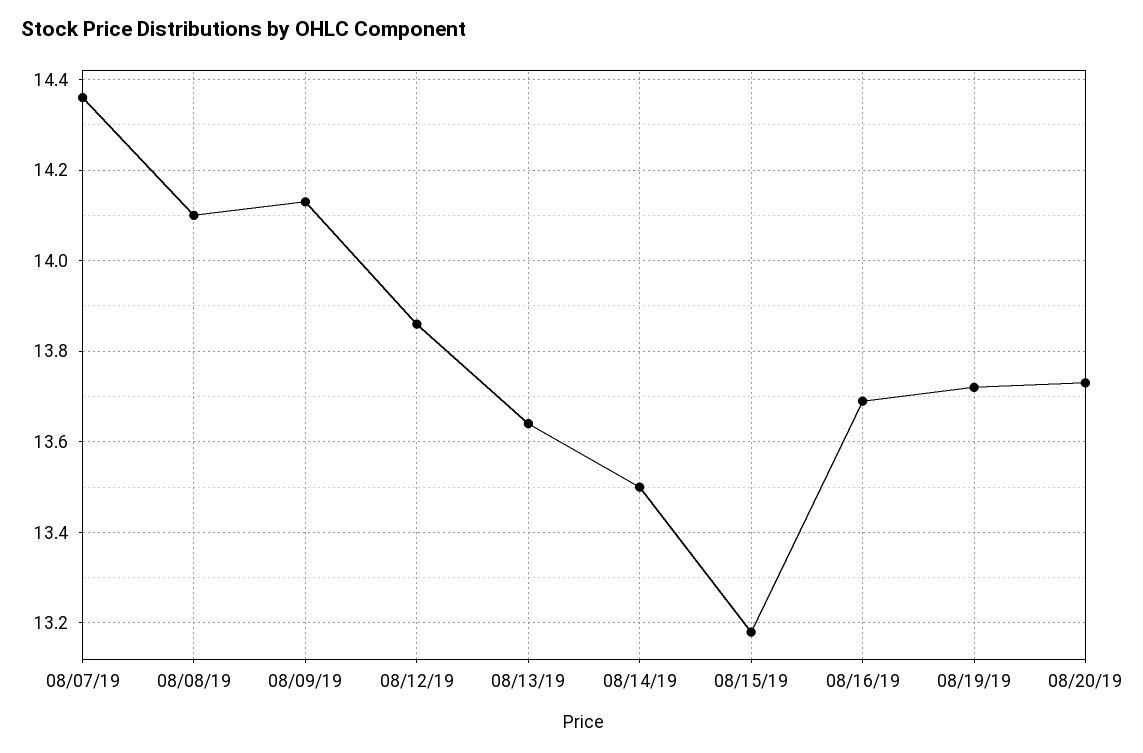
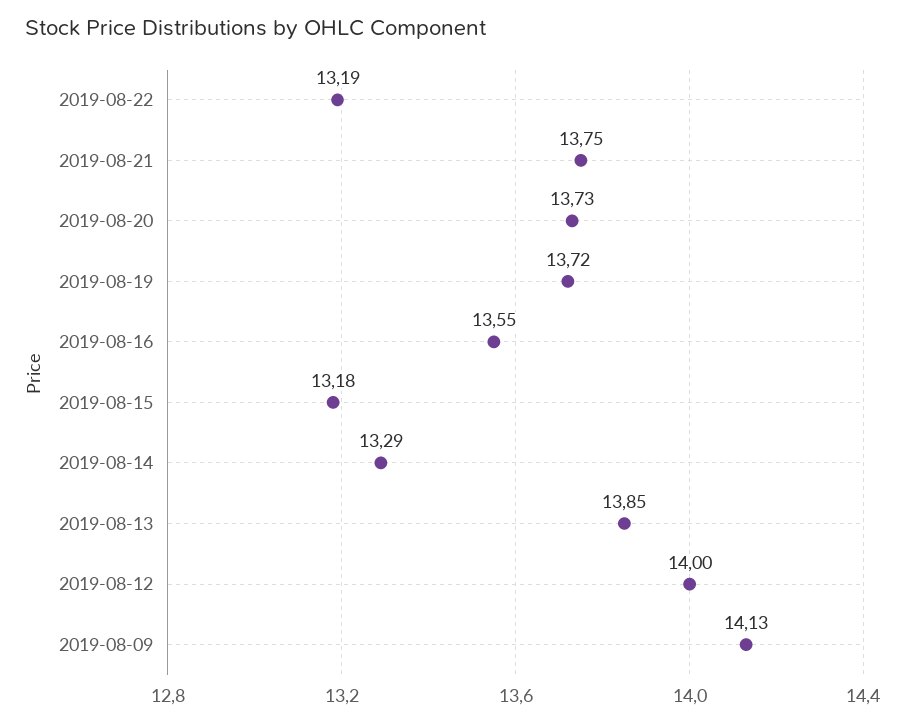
08/07/19: 14.35 -> none
08/08/19: 14.1 -> none
08/12/19: 13.85 -> 14
08/13/19: 13.65 -> 13.85
08/14/19: 13.5 -> 13.29
08/16/19: 13.7 -> 13.55
2019-08-22: none -> 13.19
2019-08-21: none -> 13.75

